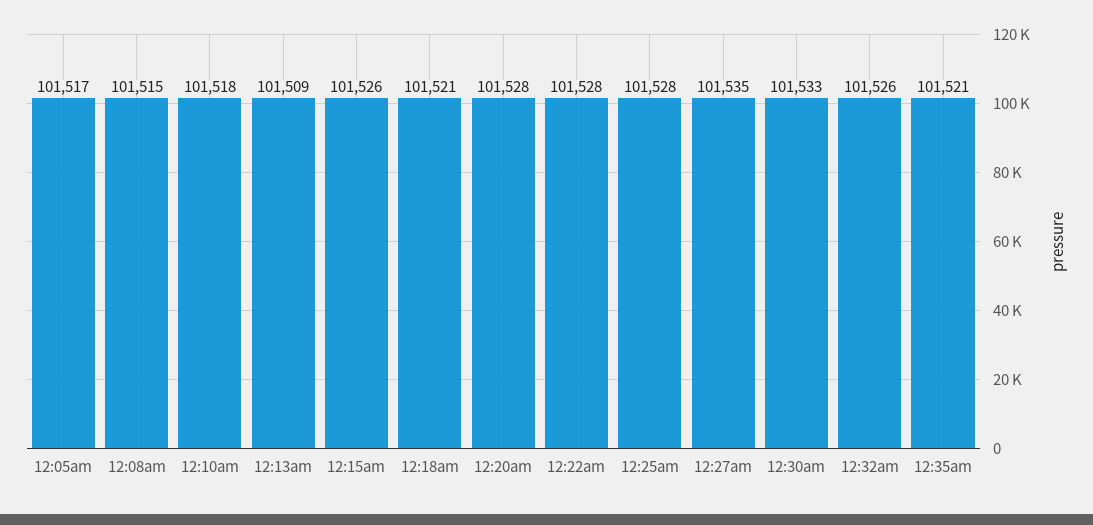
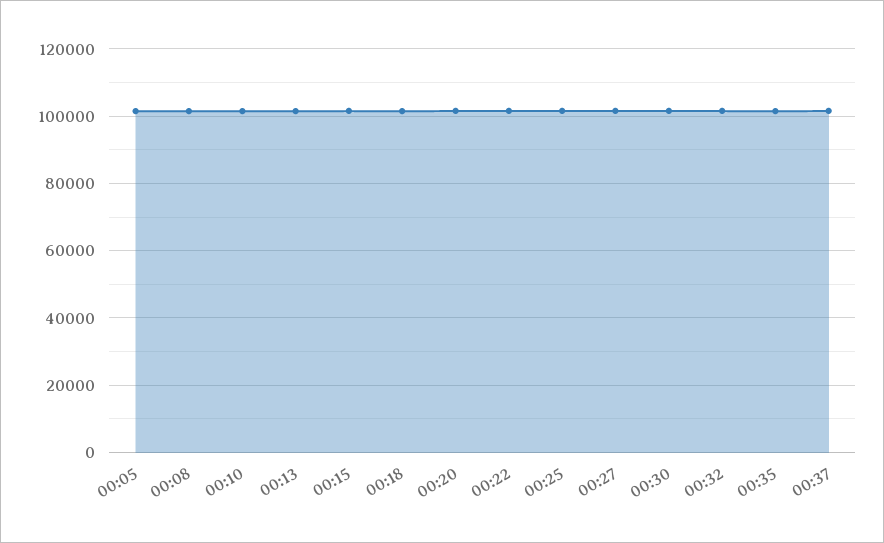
00:37: none -> 102000

